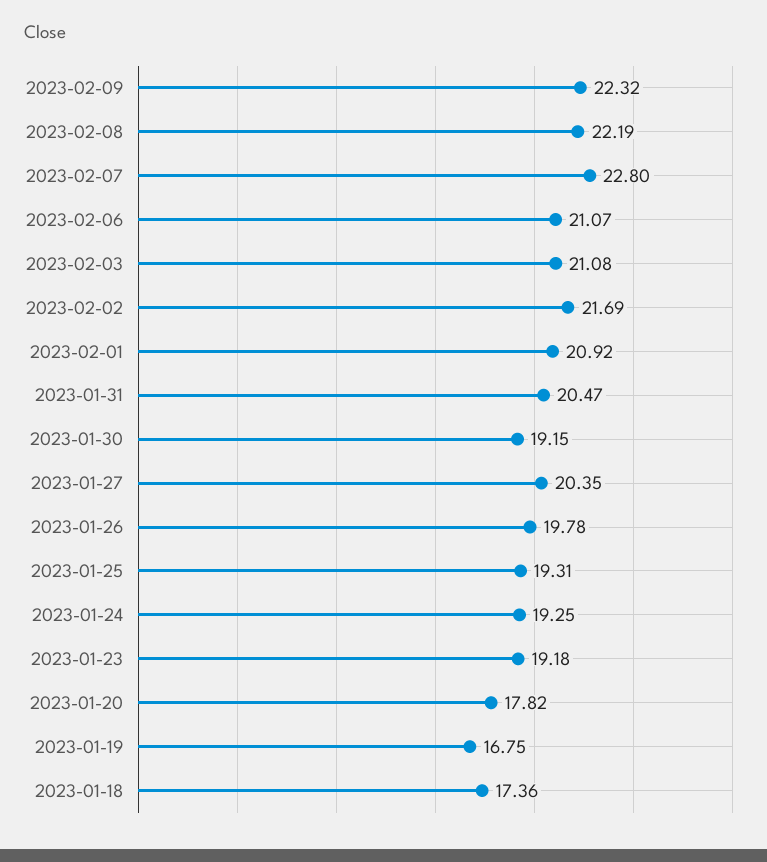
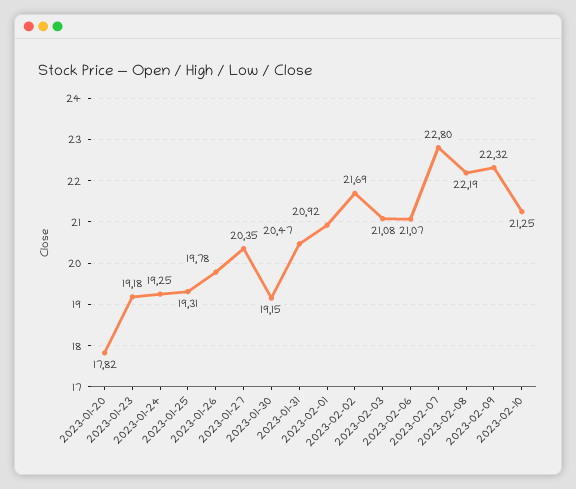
2023-01-19: 16.75 -> none
2023-01-18: 17.36 -> none
2023-02-10: none -> 21.25

